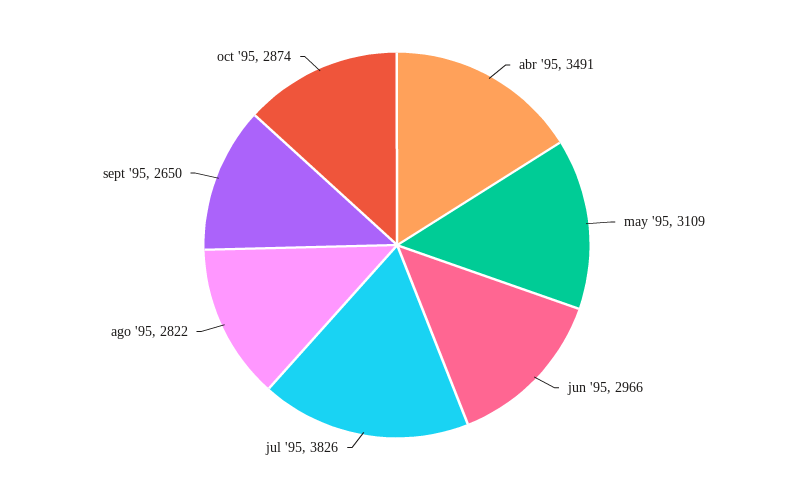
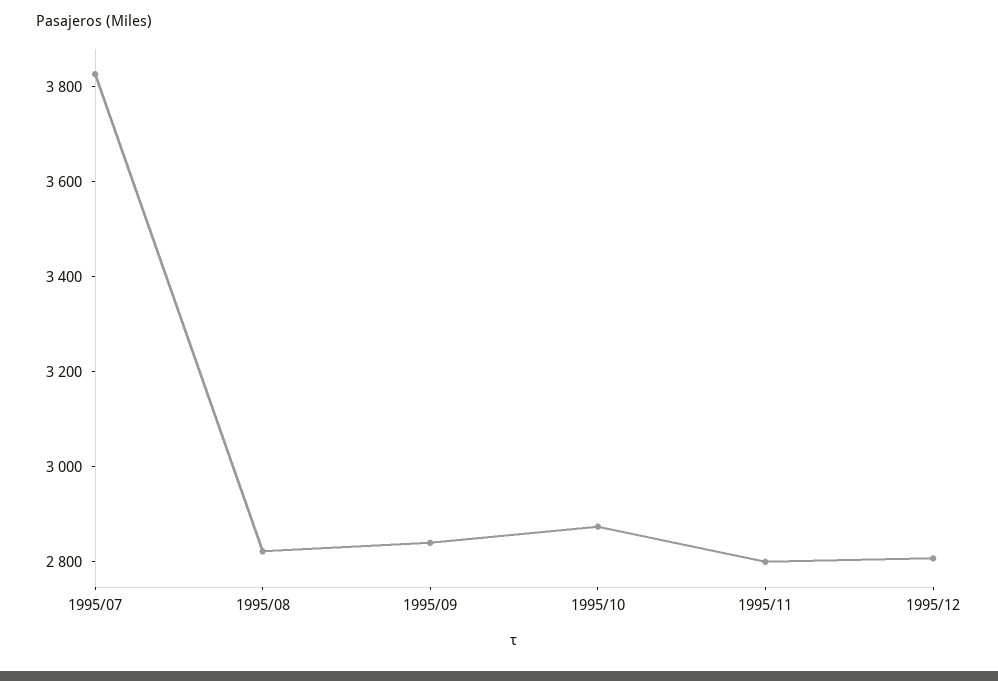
abr '95: 3491 -> none
may '95: 3109 -> none
jun '95: 2966 -> none
sept '95: 2650 -> 2850
1995/11: none -> 2800
1995/12: none -> 2800

